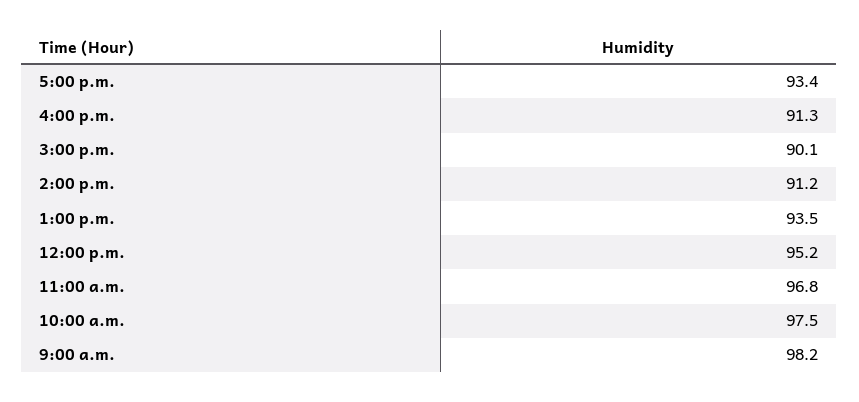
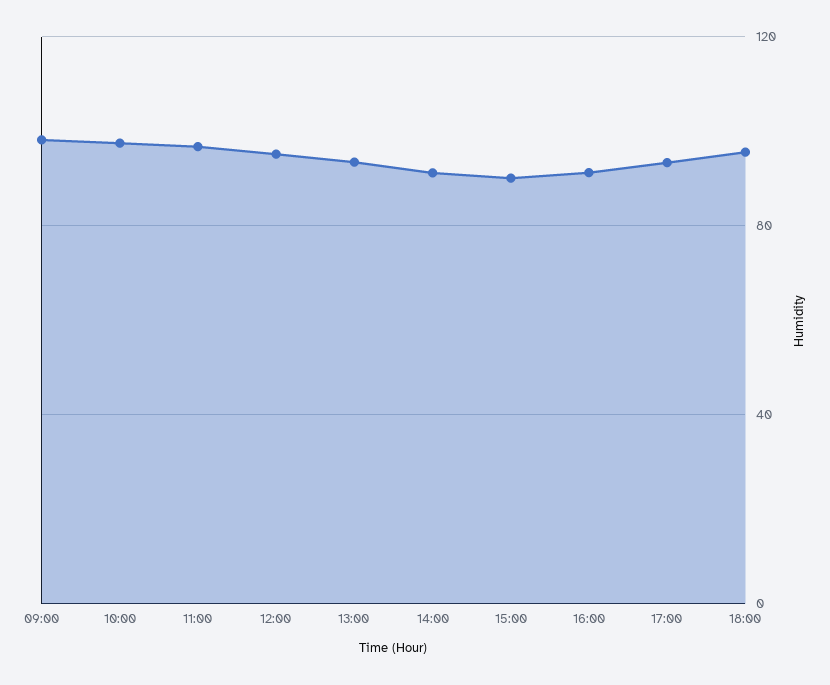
18:00: none -> 95

